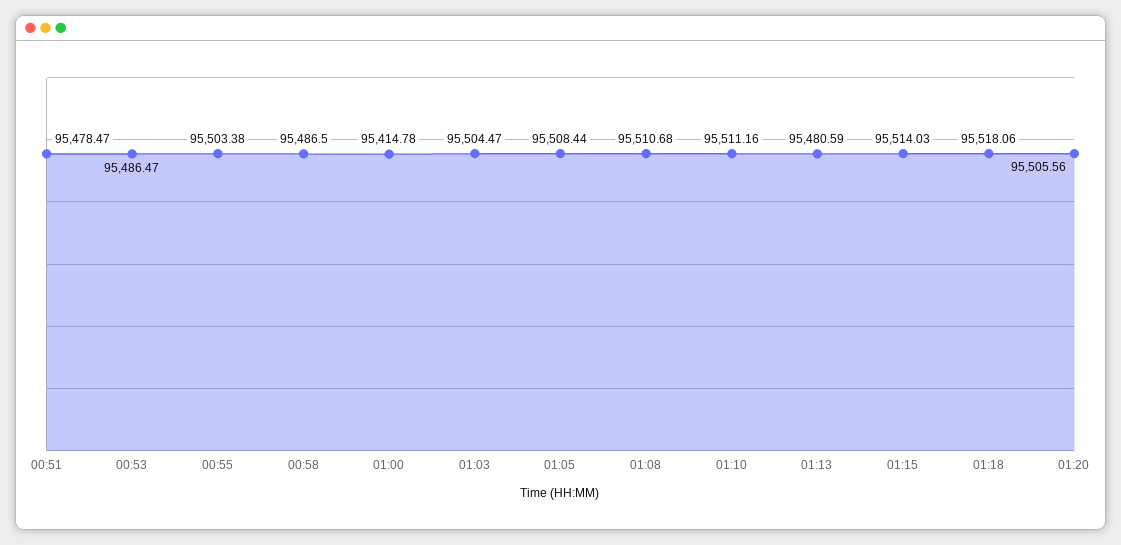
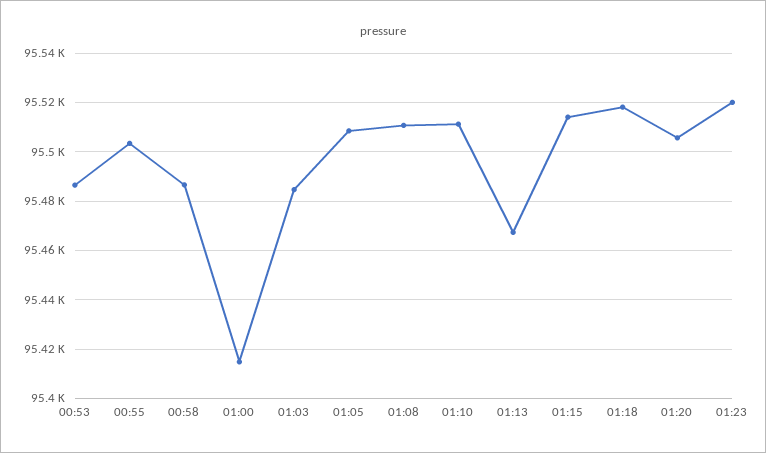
00:51: 95478.47 -> none
01:03: 95504.47 -> 95485
01:13: 95480.59 -> 95467.5
01:23: none -> 95520

